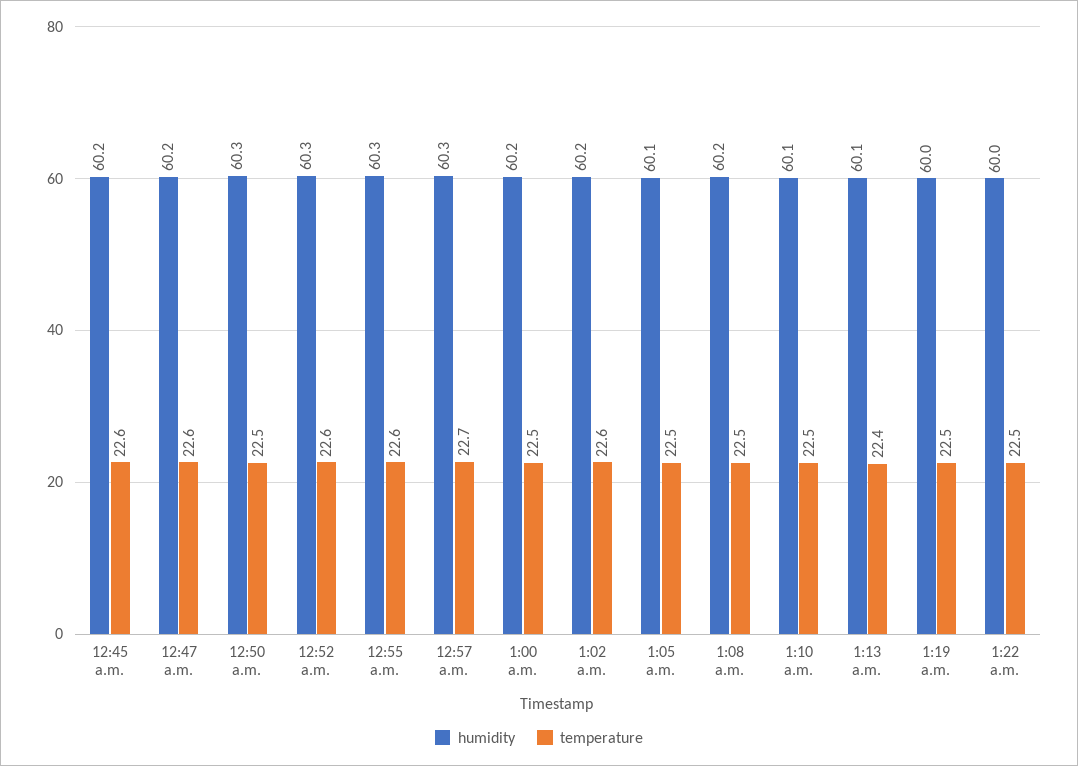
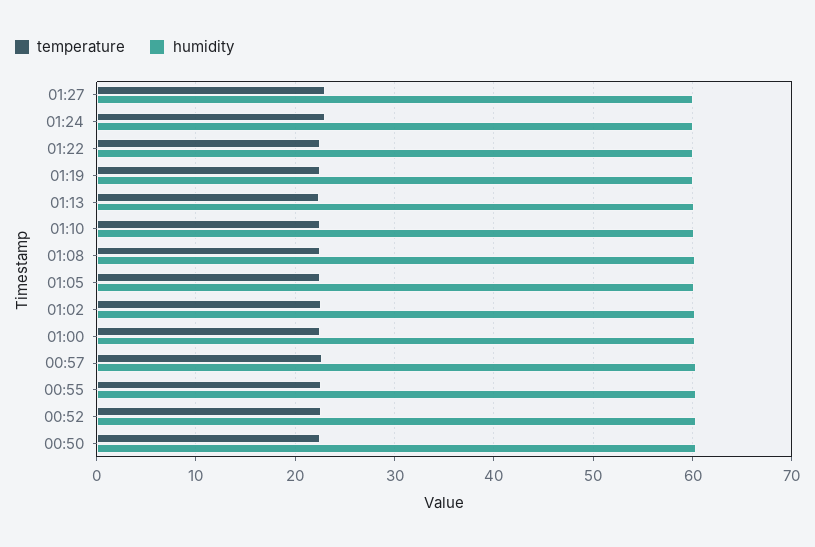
humidity, 12:45 a.m.: 60.2 -> none
temperature, 12:45 a.m.: 22.6 -> none
humidity, 12:47 a.m.: 60.2 -> none
temperature, 12:47 a.m.: 22.6 -> none
temperature, 01:27: none -> 23
humidity, 01:27: none -> 60
temperature, 01:24: none -> 23
humidity, 01:24: none -> 60

